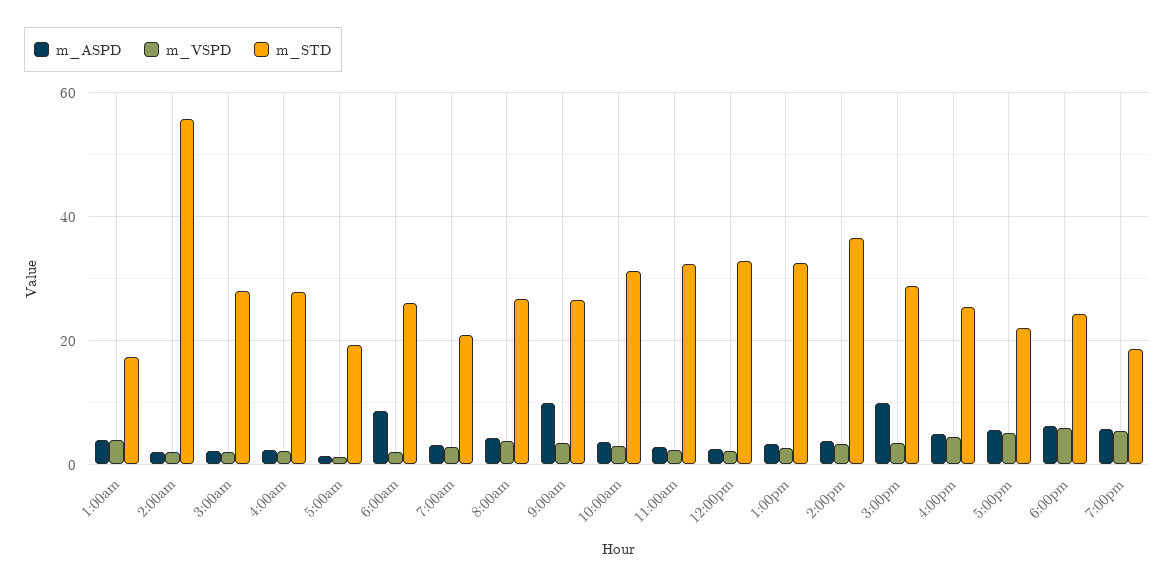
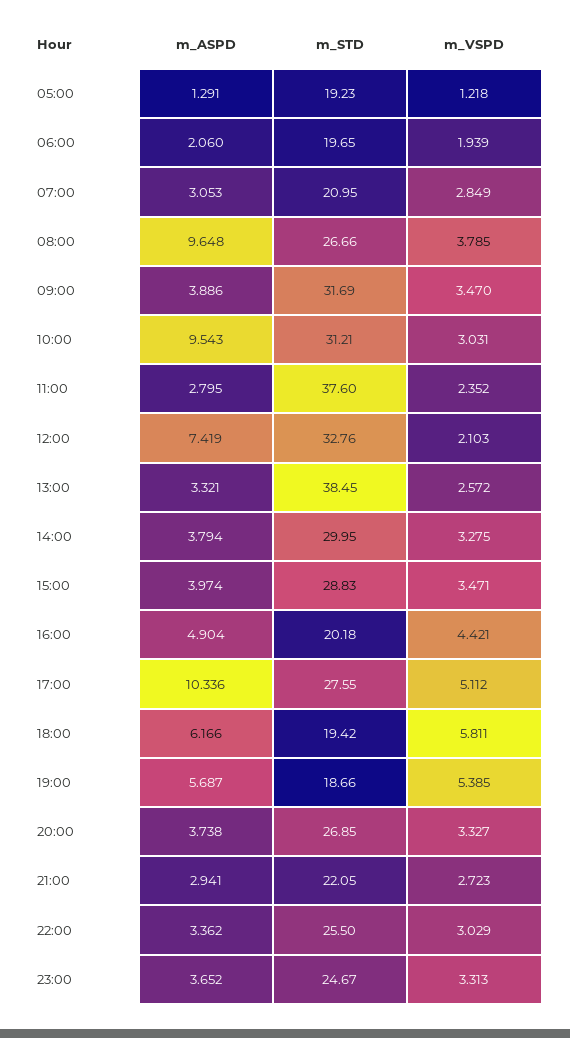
m_ASPD, 1:00am: 4 -> none
m_VSPD, 1:00am: 4 -> none
m_STD, 1:00am: 18 -> none
m_ASPD, 2:00am: 2 -> none
m_VSPD, 2:00am: 2 -> none
m_STD, 2:00am: 56 -> none
m_ASPD, 3:00am: 2 -> none
m_VSPD, 3:00am: 2 -> none
m_STD, 3:00am: 28 -> none
m_ASPD, 4:00am: 2 -> none
m_VSPD, 4:00am: 2 -> none
m_STD, 4:00am: 28 -> none
m_ASPD, 6:00am: 8 -> 2.06
m_STD, 6:00am: 26 -> 19.65
m_ASPD, 8:00am: 4 -> 9.648
m_ASPD, 9:00am: 10 -> 3.886
m_STD, 9:00am: 26 -> 31.69
m_ASPD, 10:00am: 4 -> 9.543
m_STD, 11:00am: 32 -> 37.6
m_ASPD, 12:00pm: 2 -> 7.419
m_STD, 1:00pm: 32 -> 38.45
m_STD, 2:00pm: 36 -> 29.95
m_ASPD, 3:00pm: 10 -> 3.974
m_STD, 4:00pm: 26 -> 20.18
m_ASPD, 5:00pm: 6 -> 10.336
m_STD, 5:00pm: 22 -> 27.55
m_STD, 6:00pm: 24 -> 19.42
m_ASPD, 20:00: none -> 3.738
m_STD, 20:00: none -> 26.85
m_VSPD, 20:00: none -> 3.327
m_ASPD, 21:00: none -> 2.941
m_STD, 21:00: none -> 22.05
m_VSPD, 21:00: none -> 2.723
m_ASPD, 22:00: none -> 3.362
m_STD, 22:00: none -> 25.5
m_VSPD, 22:00: none -> 3.029
m_ASPD, 23:00: none -> 3.652
m_STD, 23:00: none -> 24.67
m_VSPD, 23:00: none -> 3.313

